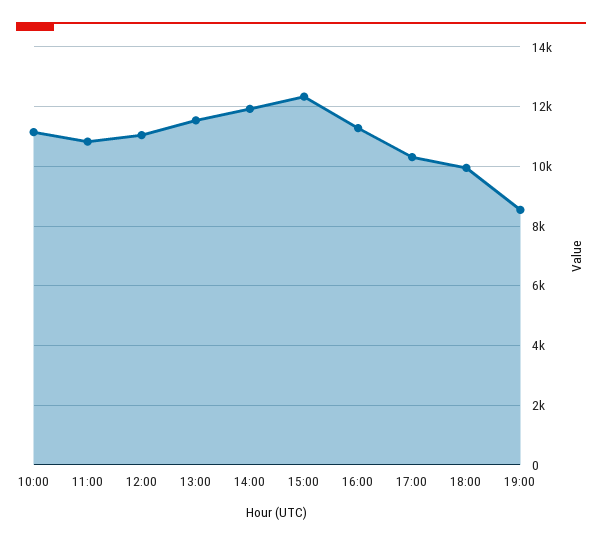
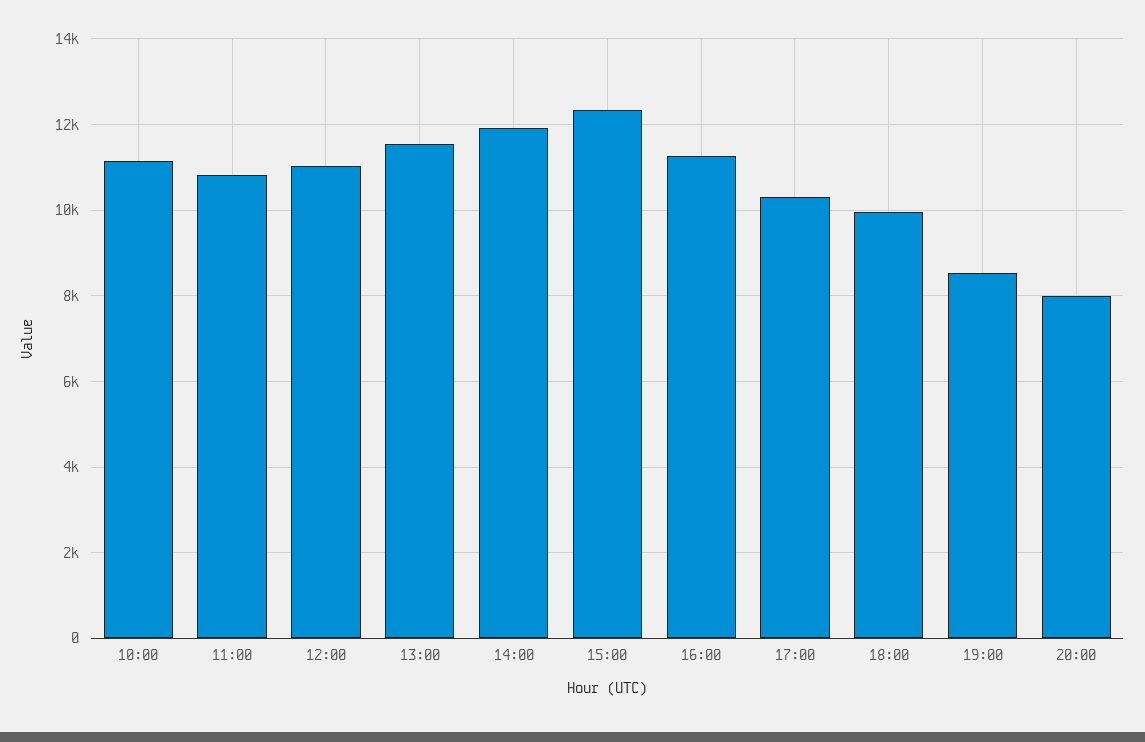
20:00: none -> 8000

